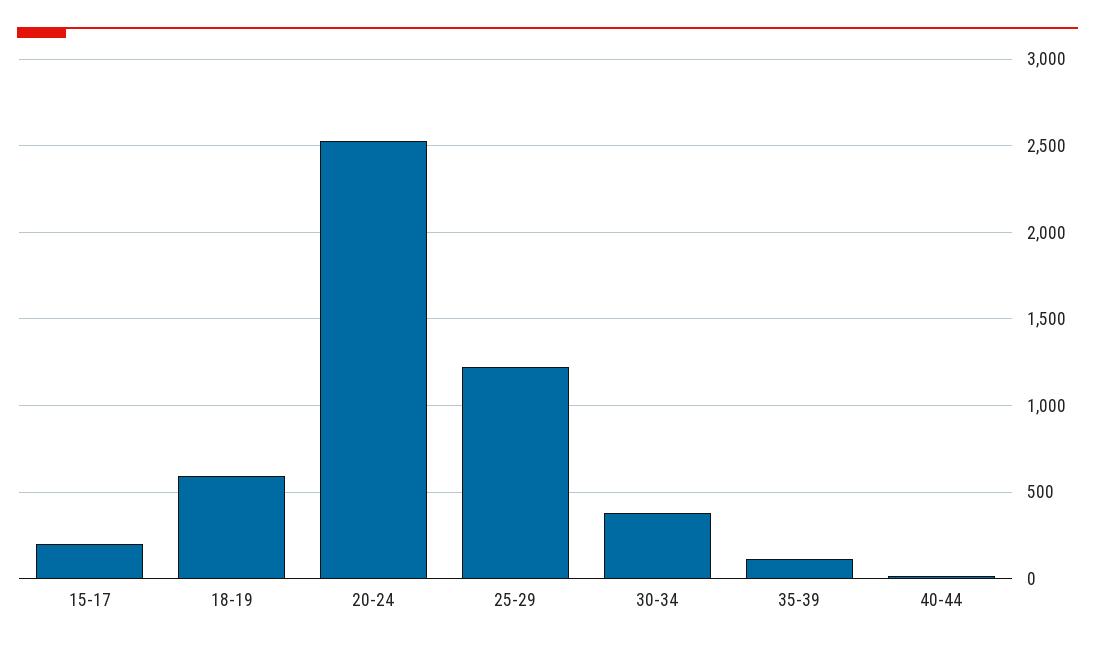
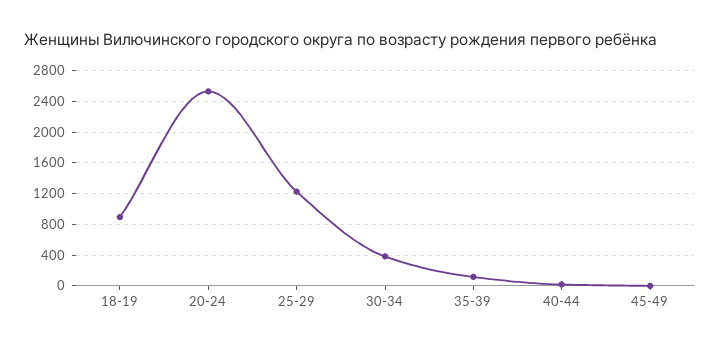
15-17: 200 -> none
18-19: 600 -> 900
45-49: none -> 0

